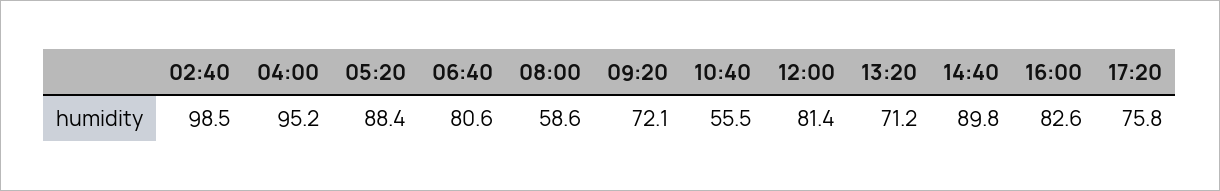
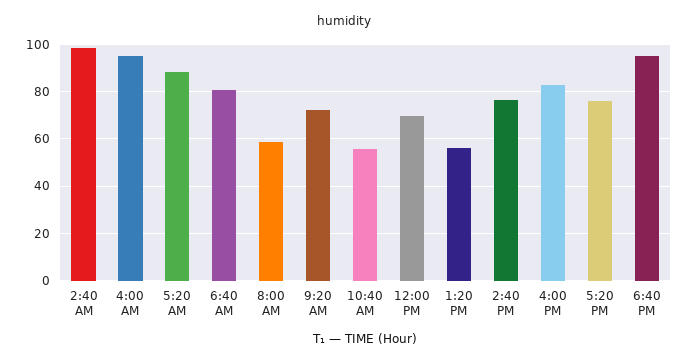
12:00: 81.4 -> 70
13:20: 71.2 -> 55
14:40: 89.8 -> 75
6:40 PM: none -> 95

